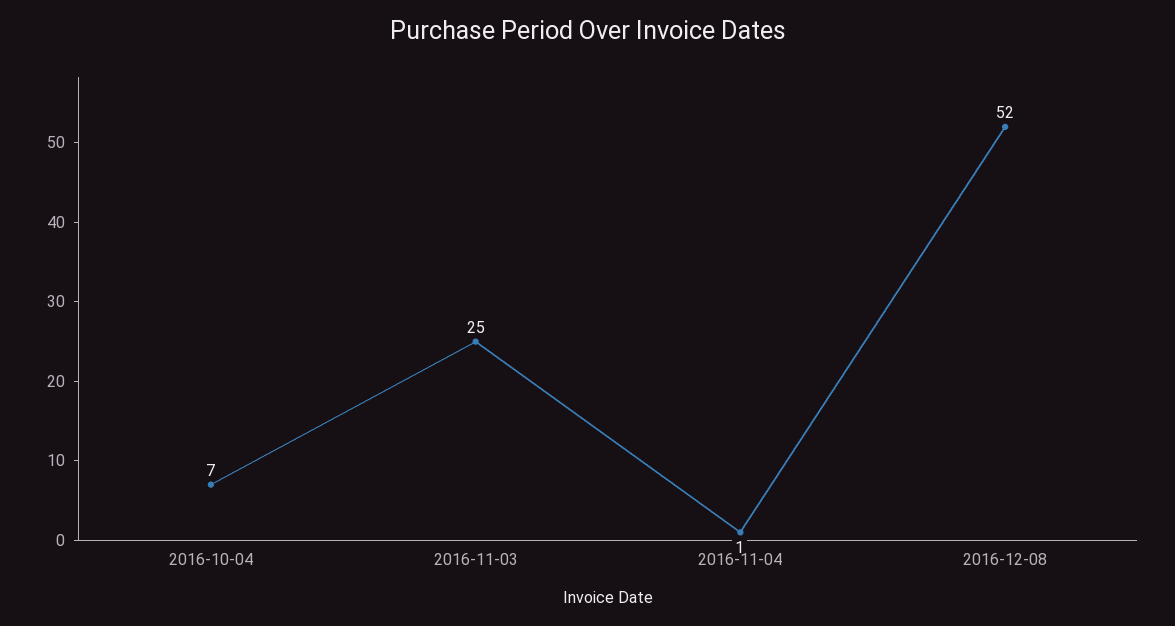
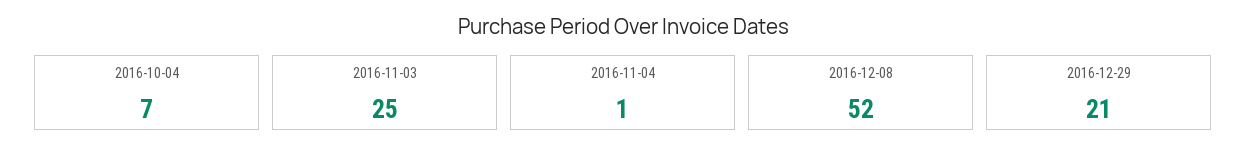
2016-12-29: none -> 21

